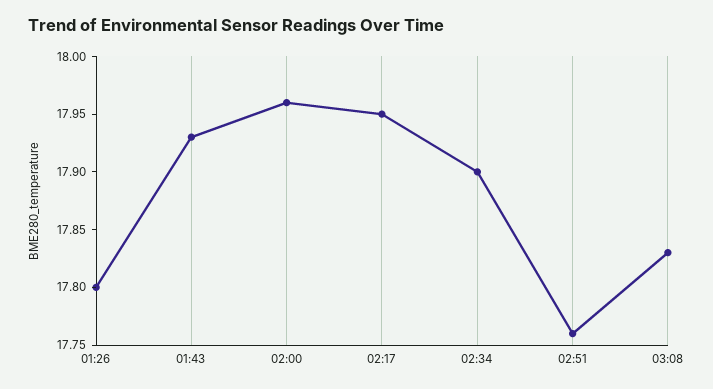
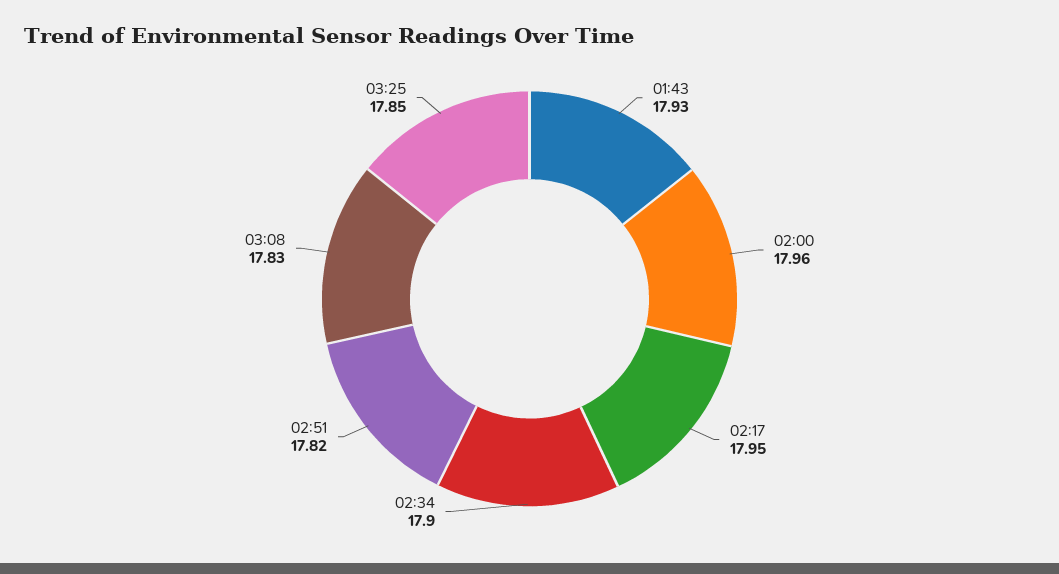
01:26: 17.8 -> none
02:51: 17.76 -> 17.82
03:25: none -> 17.85

